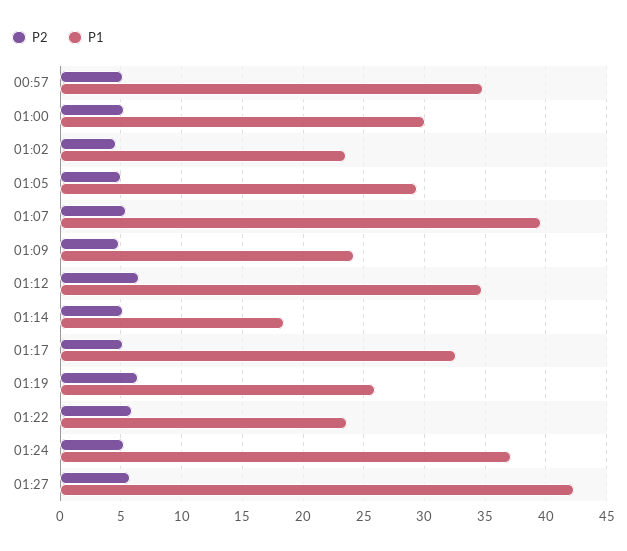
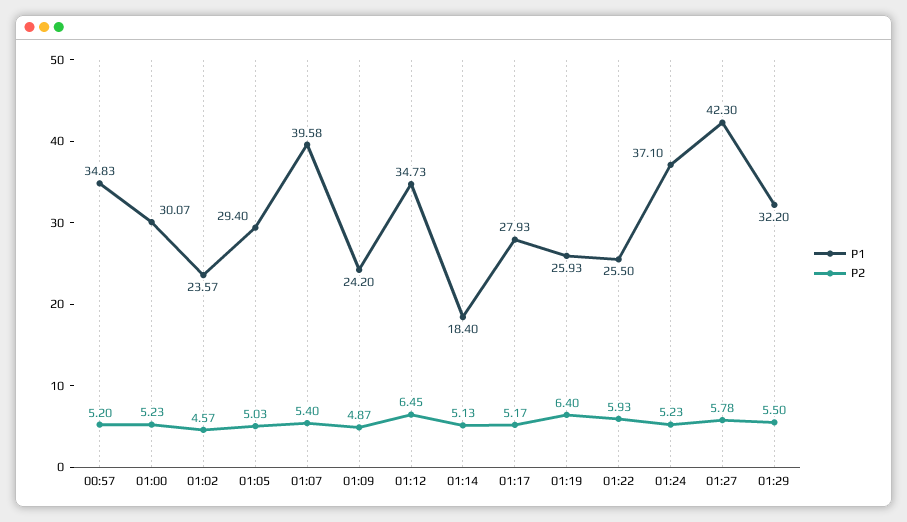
P1, 01:17: 32.5 -> 27.93
P1, 01:22: 23.5 -> 25.5
P1, 01:29: none -> 32.2
P2, 01:29: none -> 5.5

